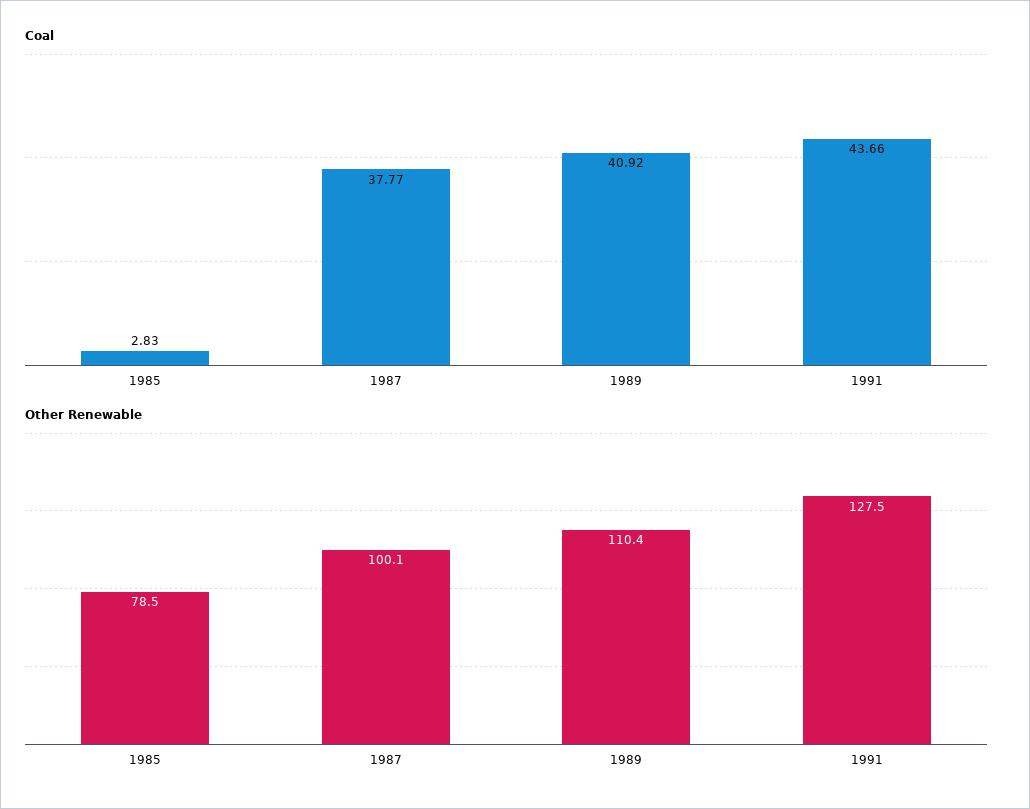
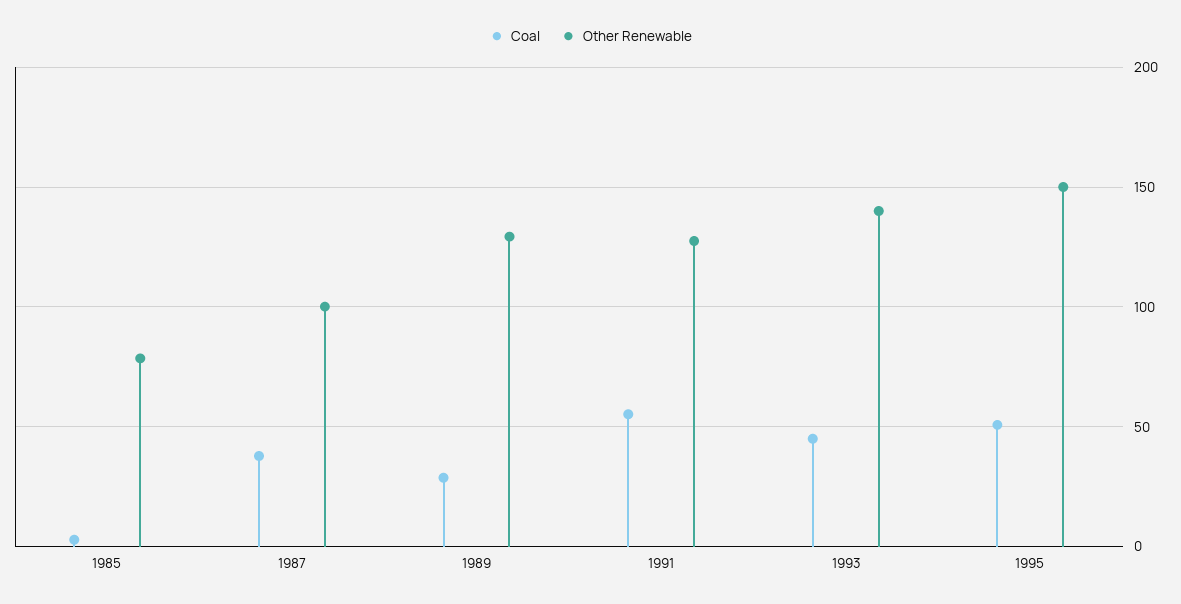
Coal, 1989: 40.92 -> 30
Coal, 1991: 43.66 -> 55
Other Renewable, 1989: 110.4 -> 130
Coal, 1993: none -> 45
Other Renewable, 1993: none -> 140
Coal, 1995: none -> 50
Other Renewable, 1995: none -> 150

